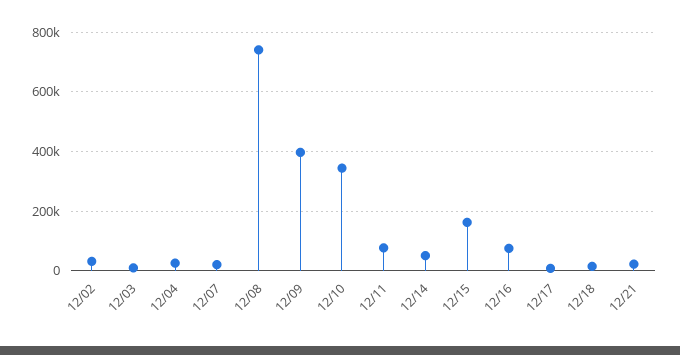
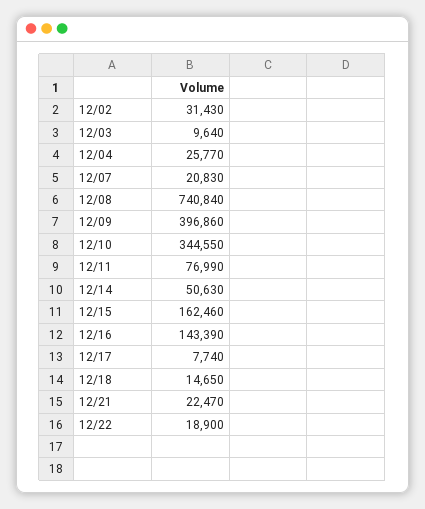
12/16: 75000 -> 143390
12/22: none -> 18900

